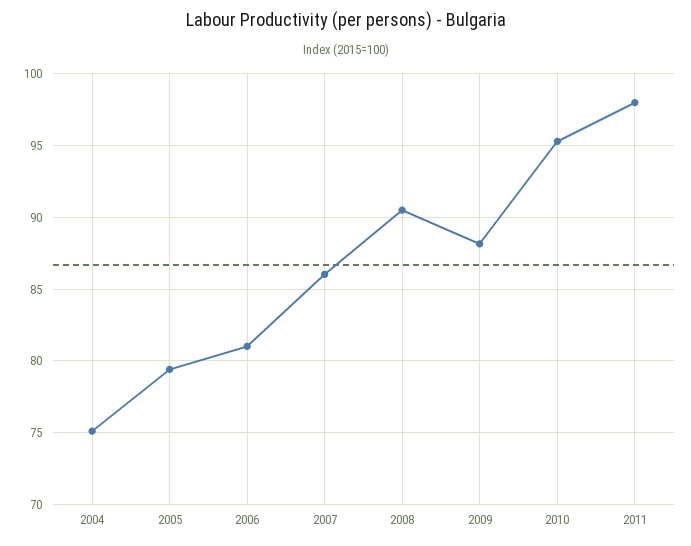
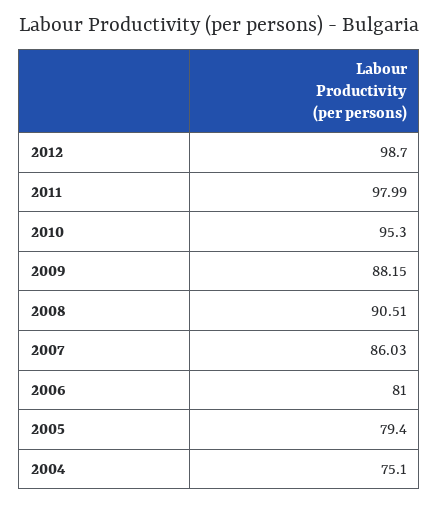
2012: none -> 98.7

